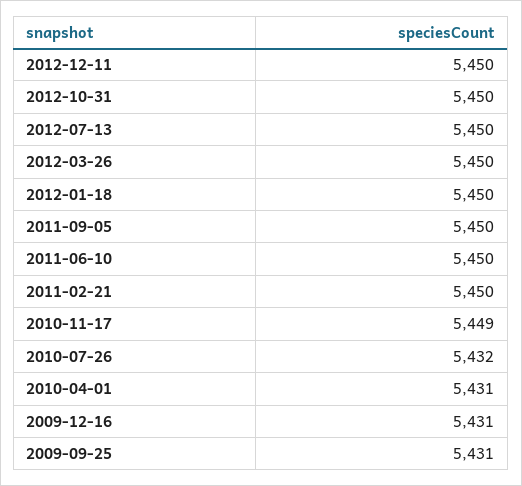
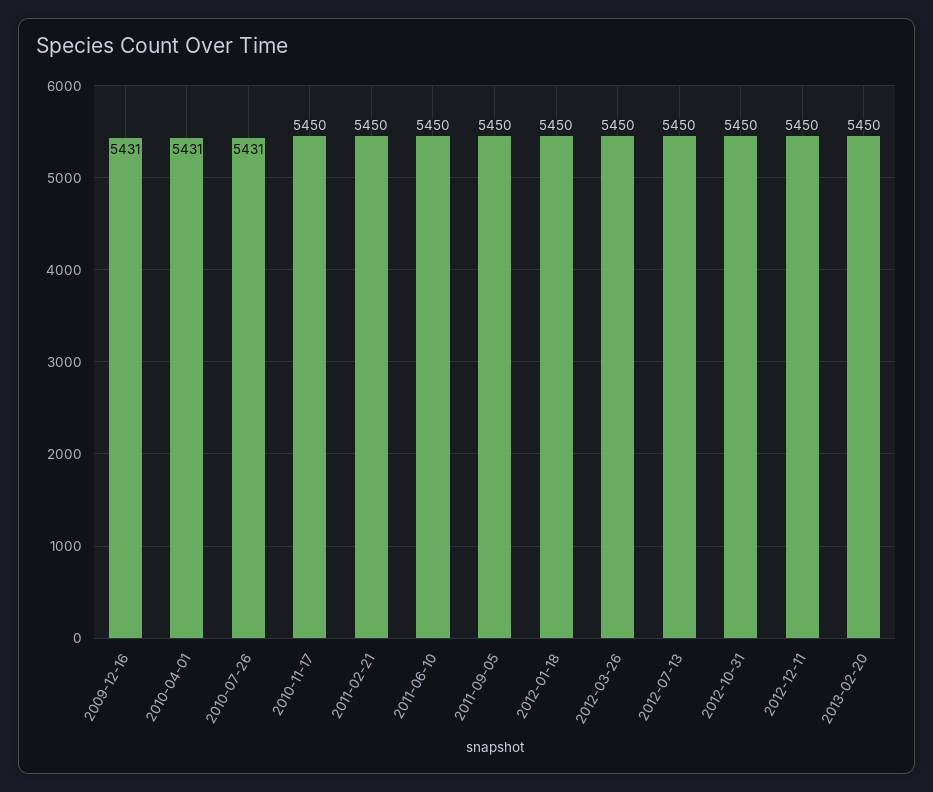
2010-11-17: 5449 -> 5450
2010-07-26: 5432 -> 5431
2009-09-25: 5431 -> none
2013-02-20: none -> 5450

